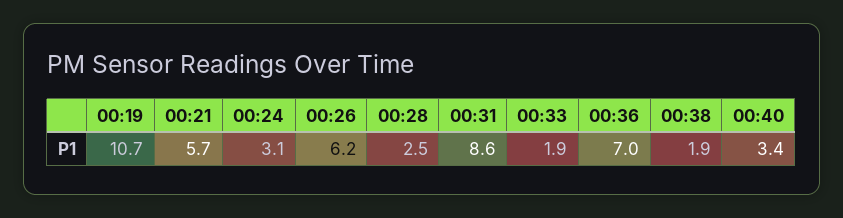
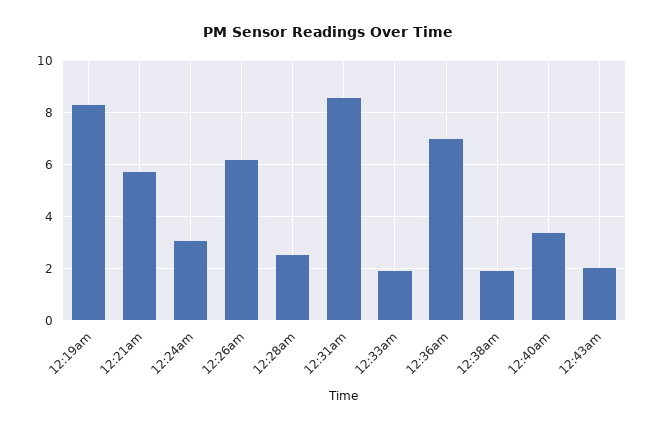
00:19: 10.7 -> 8.25
12:43am: none -> 2

